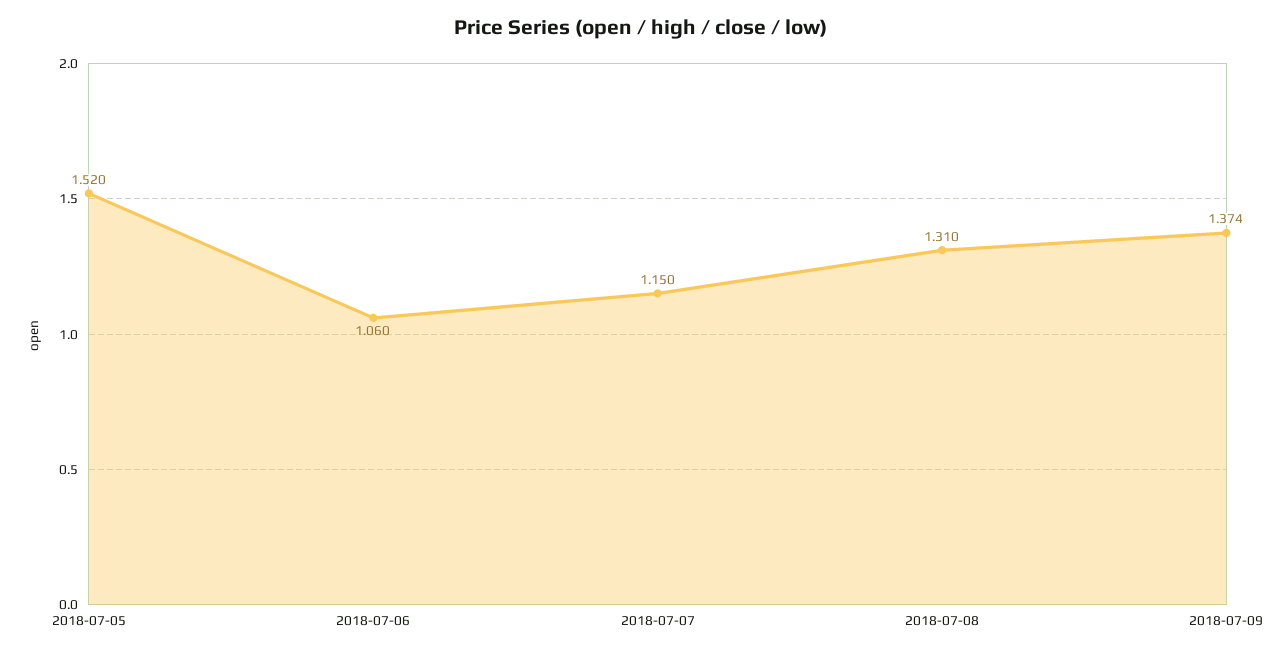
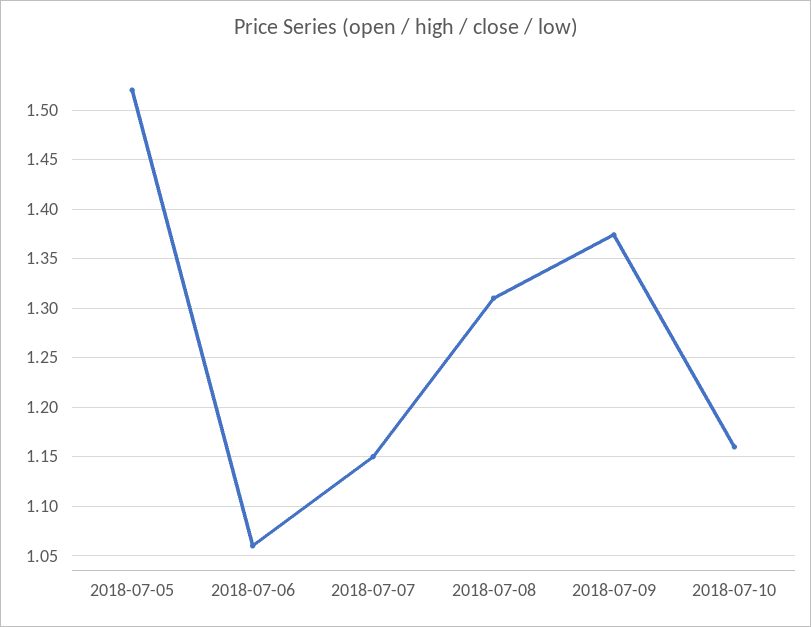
2018-07-10: none -> 1.16

